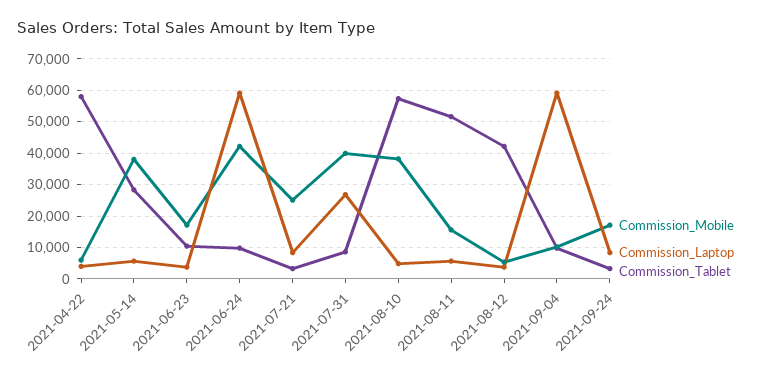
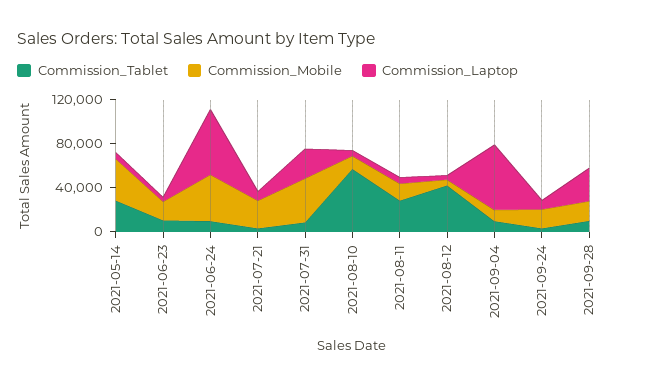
Commission_Mobile, 2021-04-22: 6000 -> none
Commission_Laptop, 2021-04-22: 4000 -> none
Commission_Tablet, 2021-04-22: 58000 -> none
Commission_Mobile, 2021-08-10: 38000 -> 10000
Commission_Tablet, 2021-08-11: 52000 -> 30000
Commission_Tablet, 2021-09-28: none -> 10000
Commission_Mobile, 2021-09-28: none -> 20000
Commission_Laptop, 2021-09-28: none -> 30000

